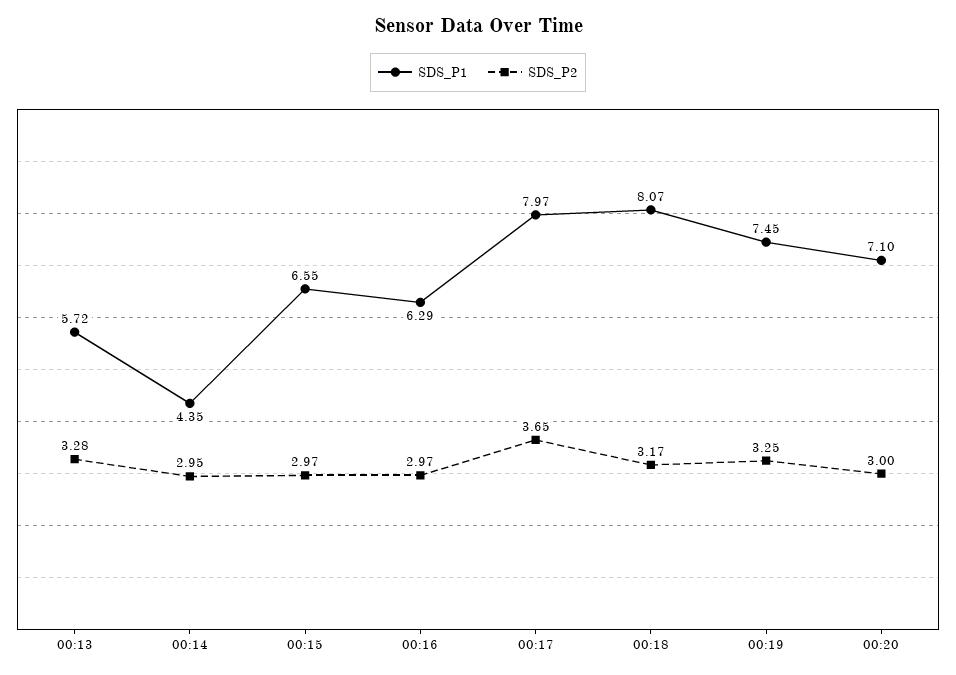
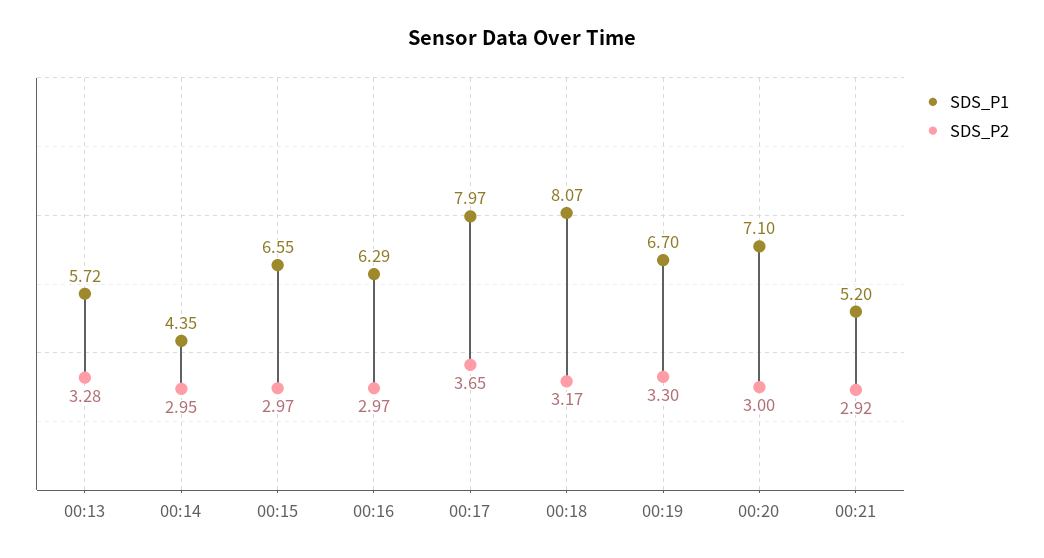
SDS_P1, 00:19: 7.45 -> 6.7
SDS_P2, 00:19: 3.25 -> 3.3
SDS_P1, 00:21: none -> 5.2
SDS_P2, 00:21: none -> 2.92

